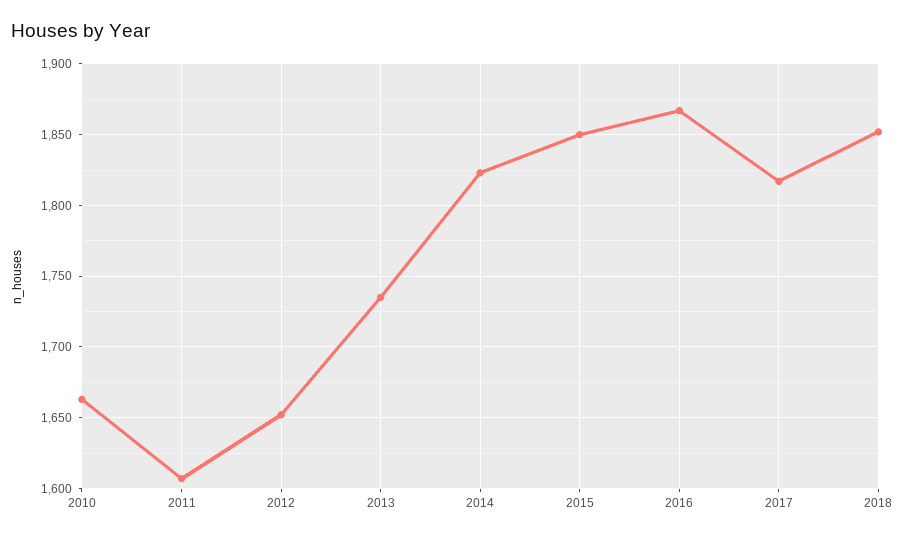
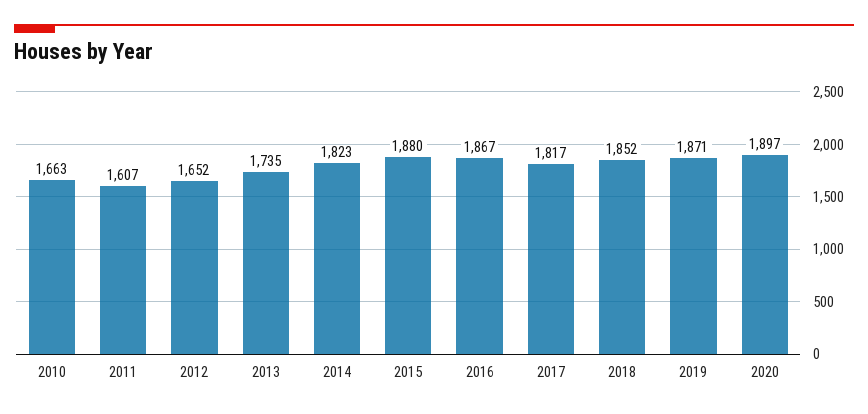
2015: 1850 -> 1880
2019: none -> 1871
2020: none -> 1897

